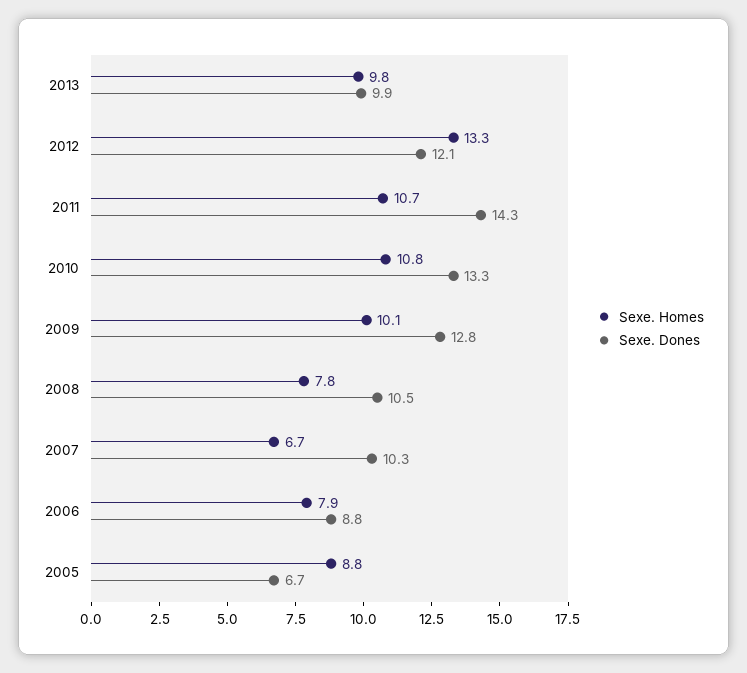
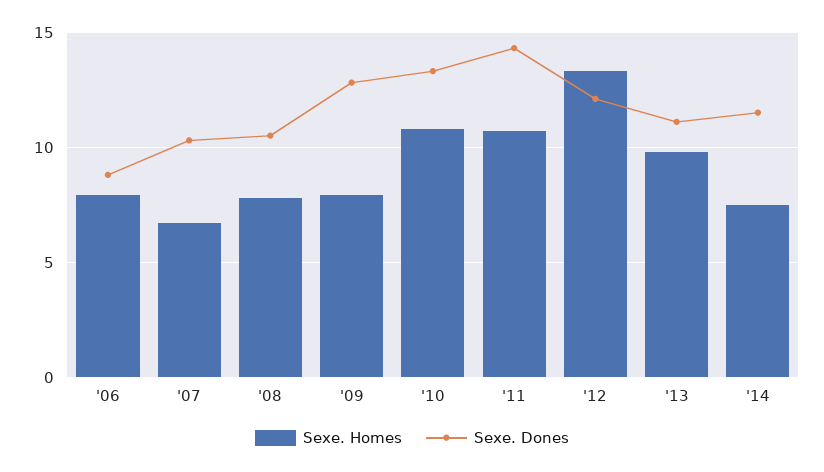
Sexe. Dones, 2013: 9.9 -> 11
Sexe. Homes, 2009: 10.1 -> 8
Sexe. Homes, 2005: 8.8 -> none
Sexe. Dones, 2005: 6.7 -> none
Sexe. Homes, '14: none -> 7.5
Sexe. Dones, '14: none -> 11.5

